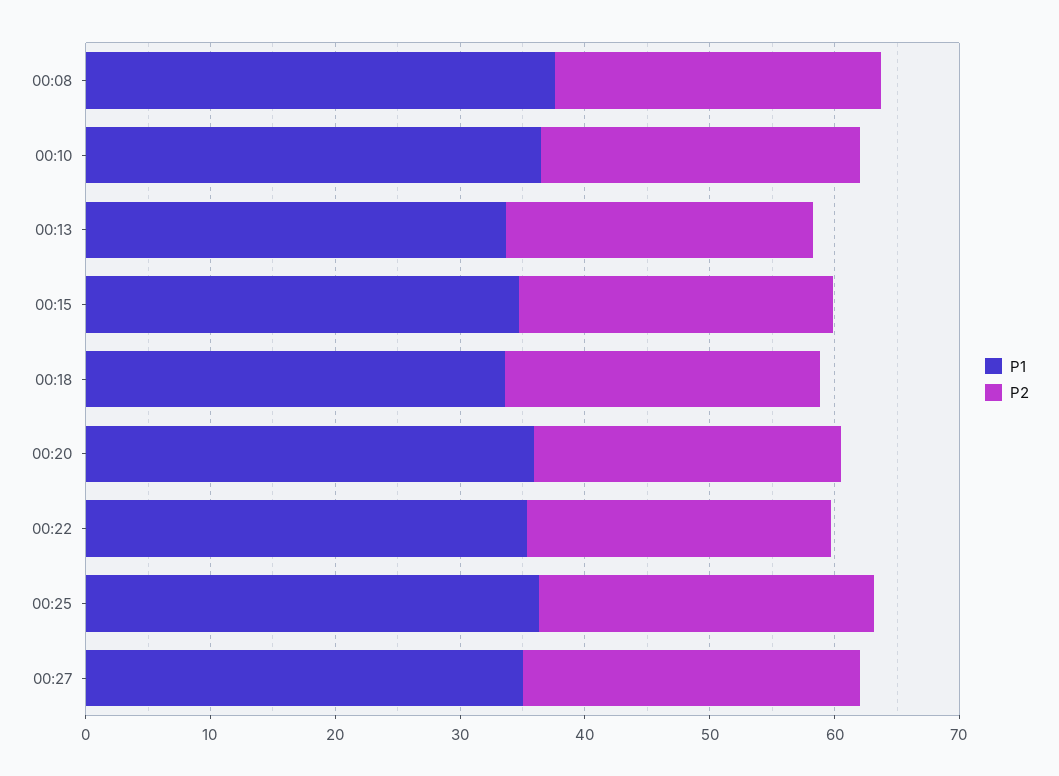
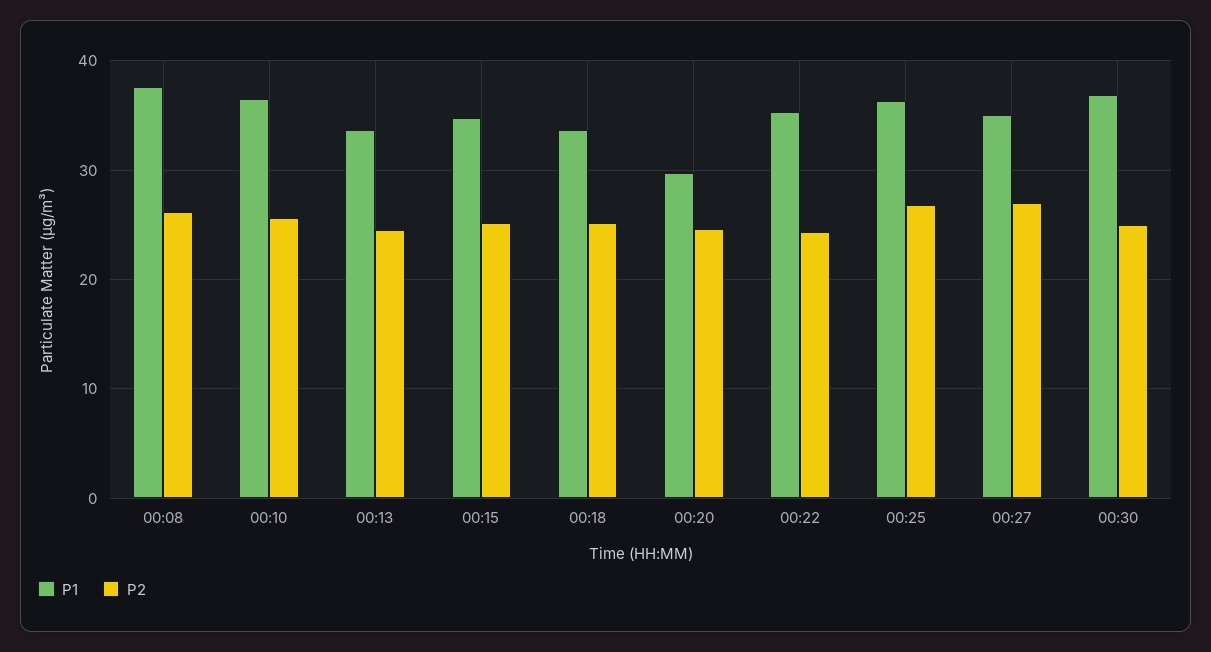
P1, 00:20: 36 -> 30
P1, 00:30: none -> 37
P2, 00:30: none -> 25

